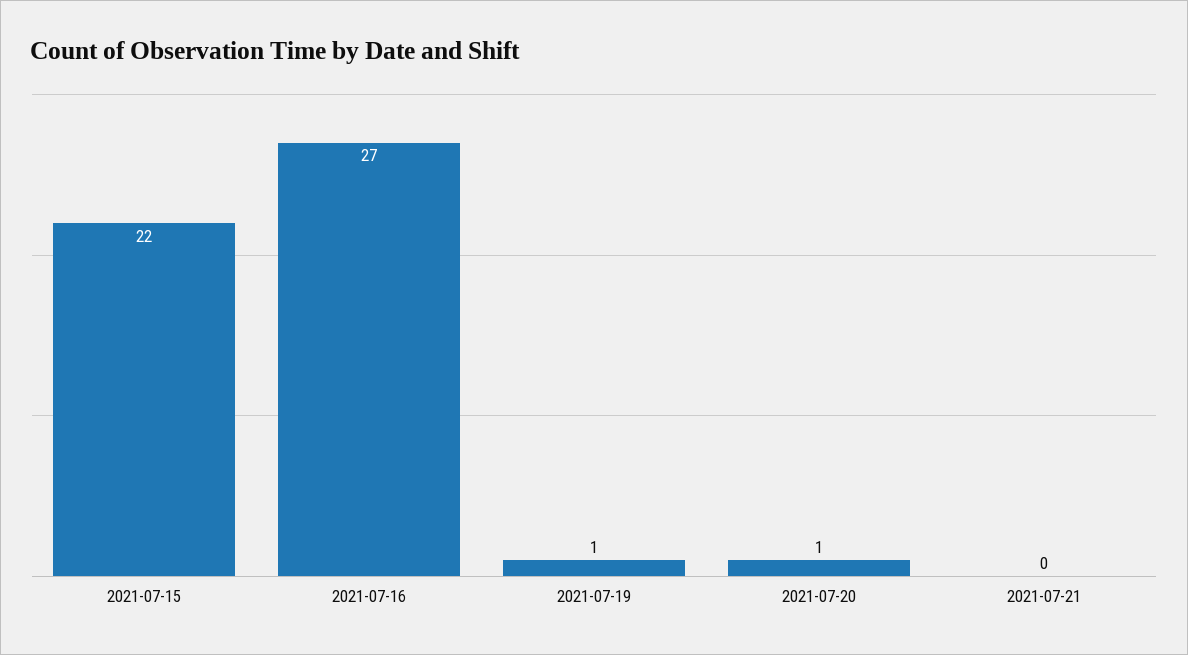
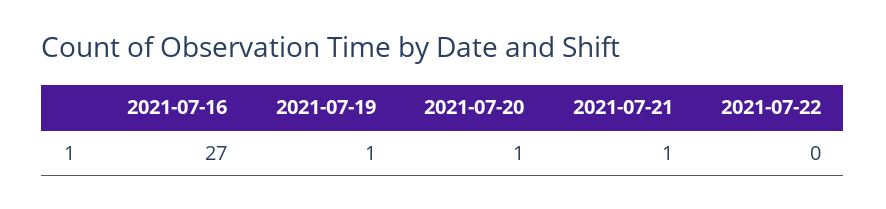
2021-07-15: 22 -> none
2021-07-21: 0 -> 1
2021-07-22: none -> 0

